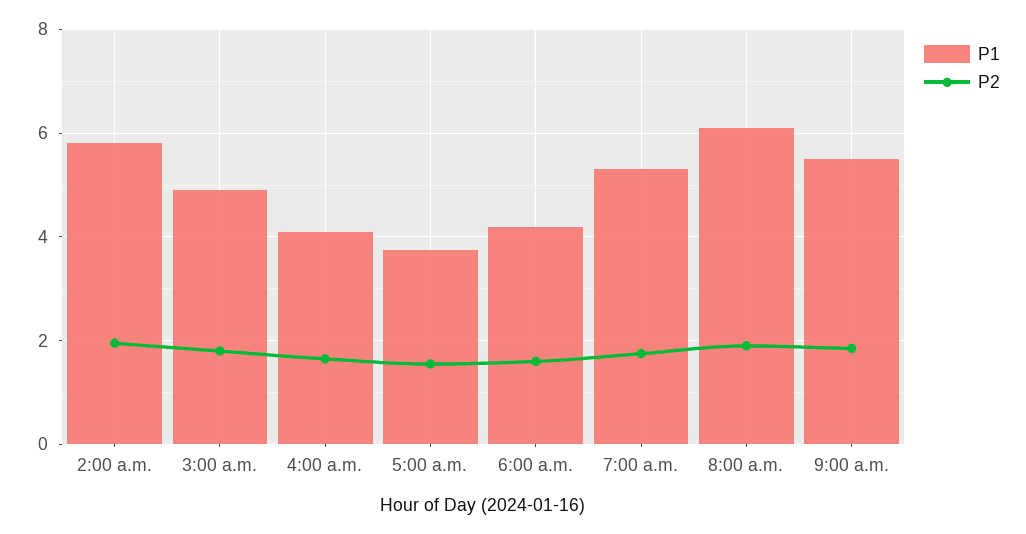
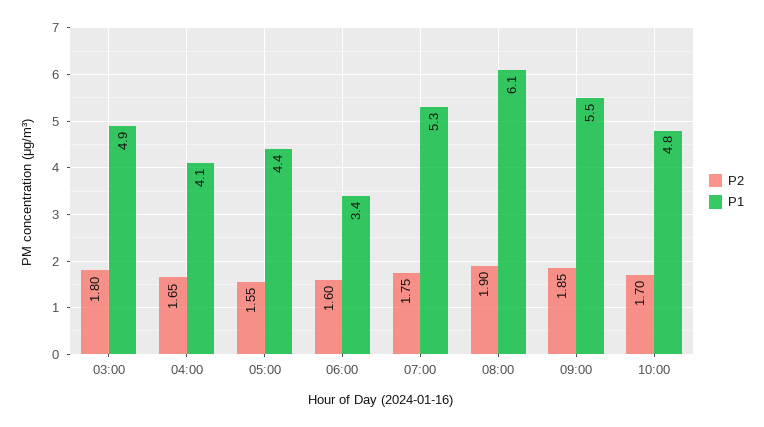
P1, 2:00 a.m.: 5.8 -> none
P2, 2:00 a.m.: 2 -> none
P1, 5:00 a.m.: 3.8 -> 4.4
P1, 6:00 a.m.: 4.2 -> 3.4
P2, 10:00: none -> 1.7
P1, 10:00: none -> 4.8

